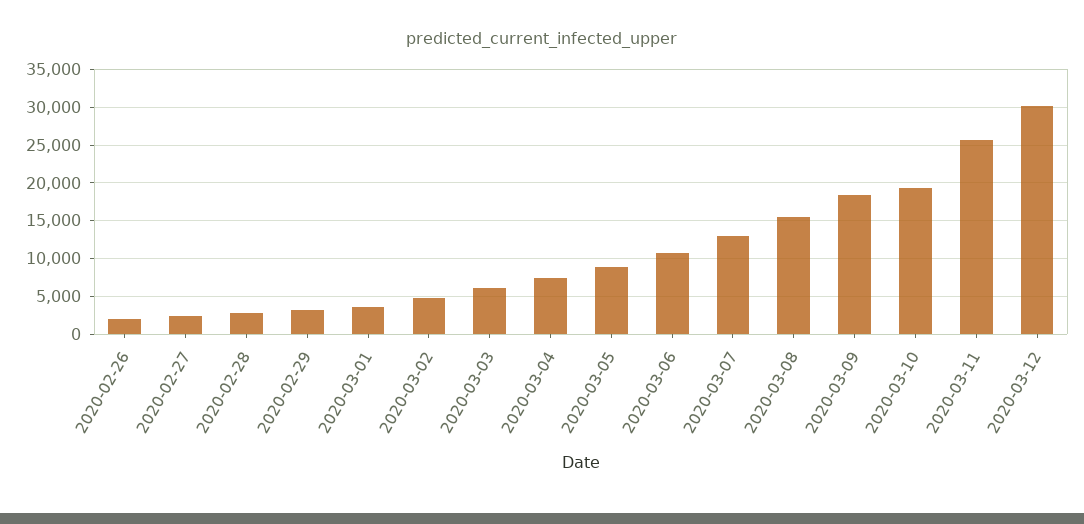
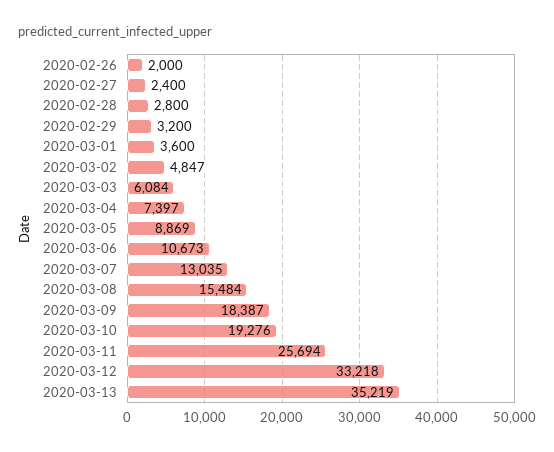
2020-03-12: 30000 -> 33218
2020-03-13: none -> 35219

